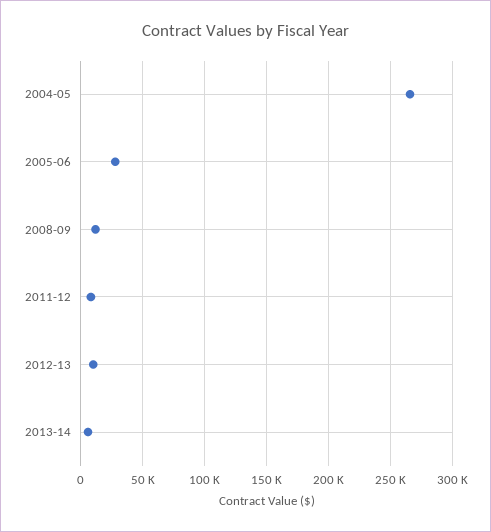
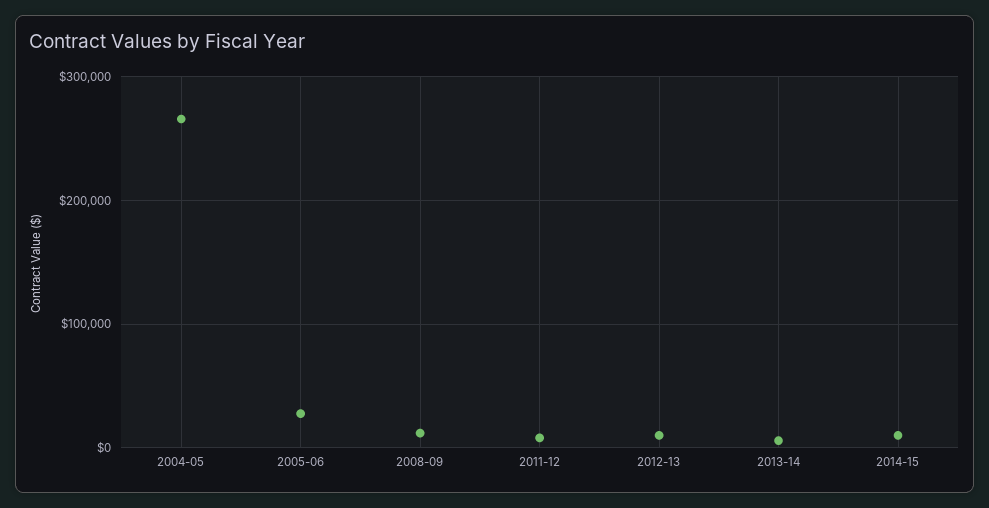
2014-15: none -> 10000

